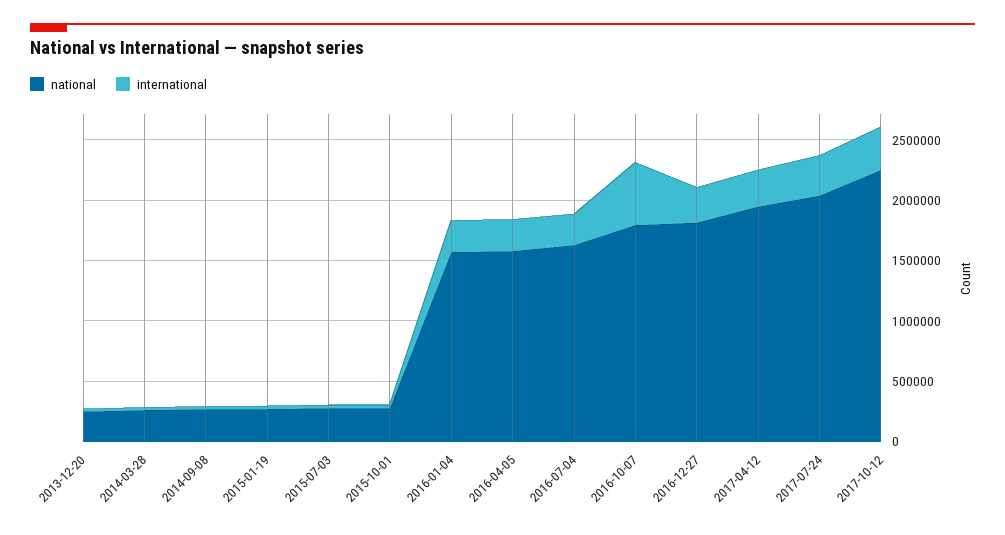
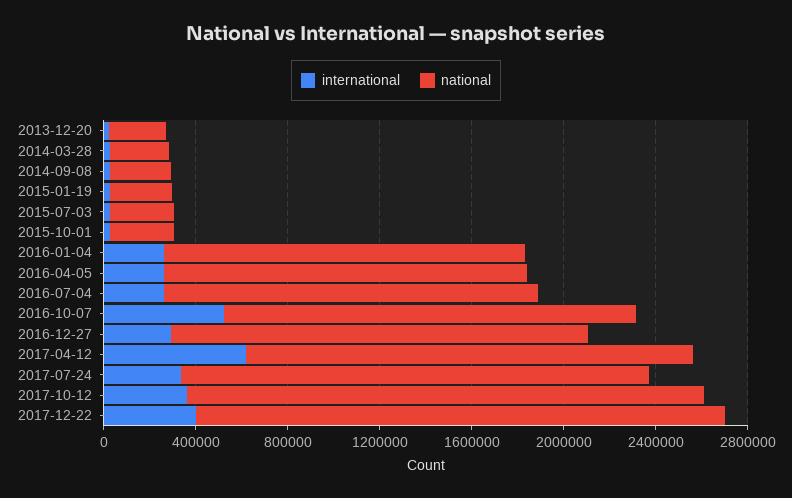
international, 2017-04-12: 300000 -> 600000
international, 2017-12-22: none -> 400000
national, 2017-12-22: none -> 2300000

